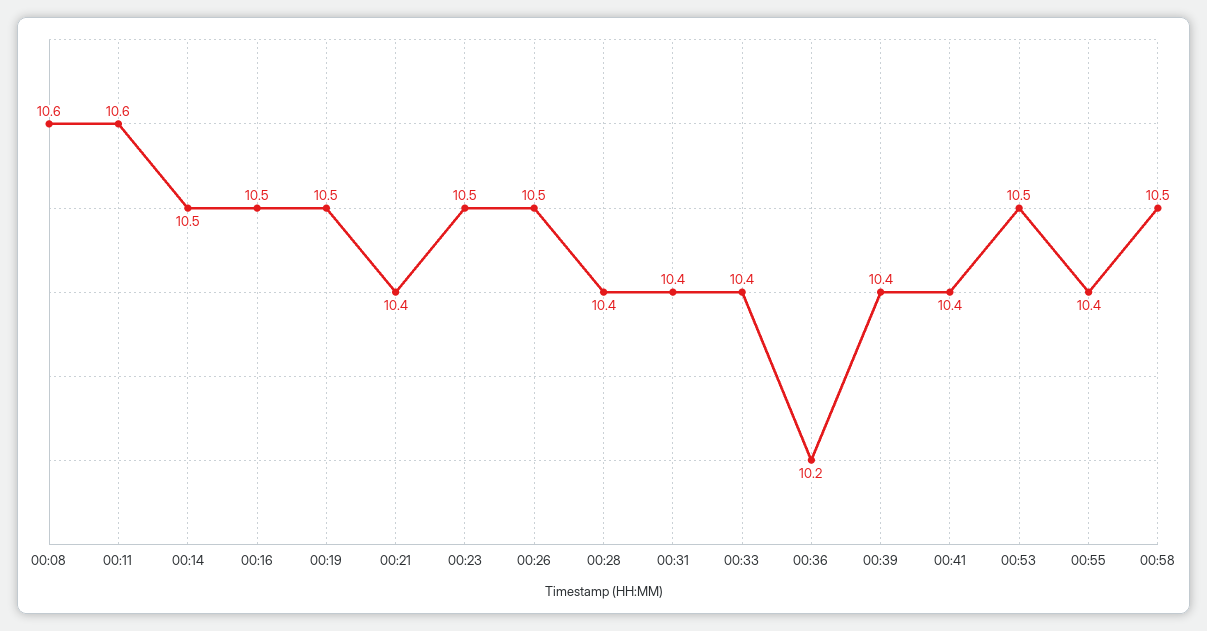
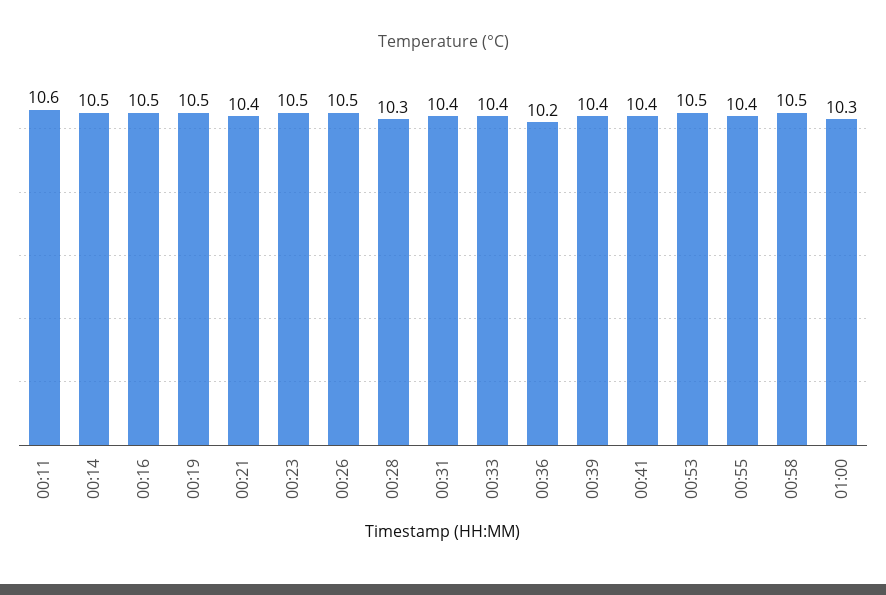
00:08: 10.6 -> none
00:28: 10.4 -> 10.3
01:00: none -> 10.3

